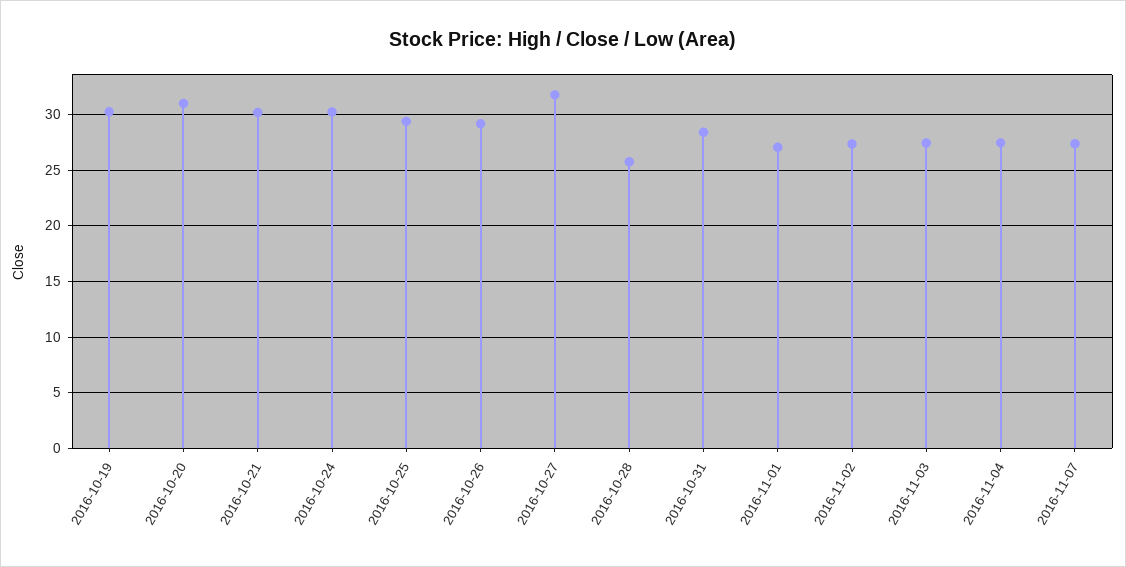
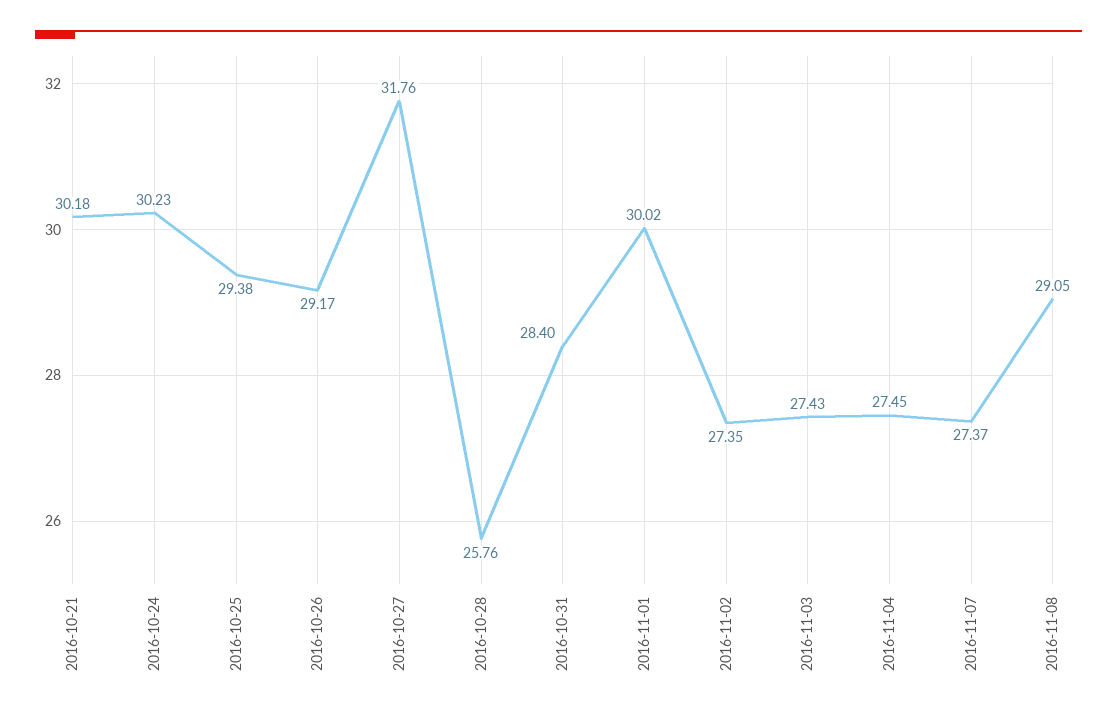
2016-10-19: 30 -> none
2016-10-20: 31 -> none
2016-11-01: 27 -> 30.02
2016-11-08: none -> 29.05

